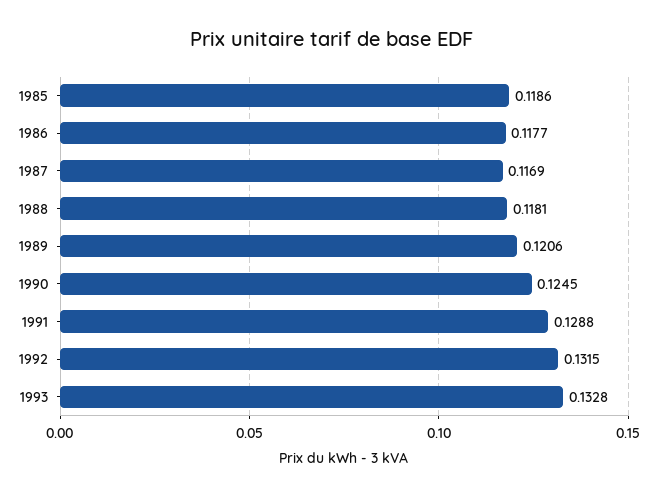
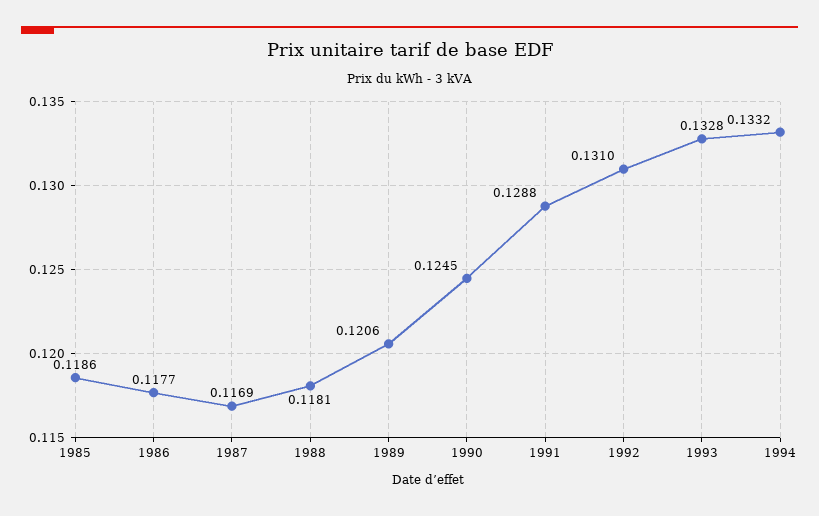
1992: 0.1315 -> 0.131
1994: none -> 0.1332

